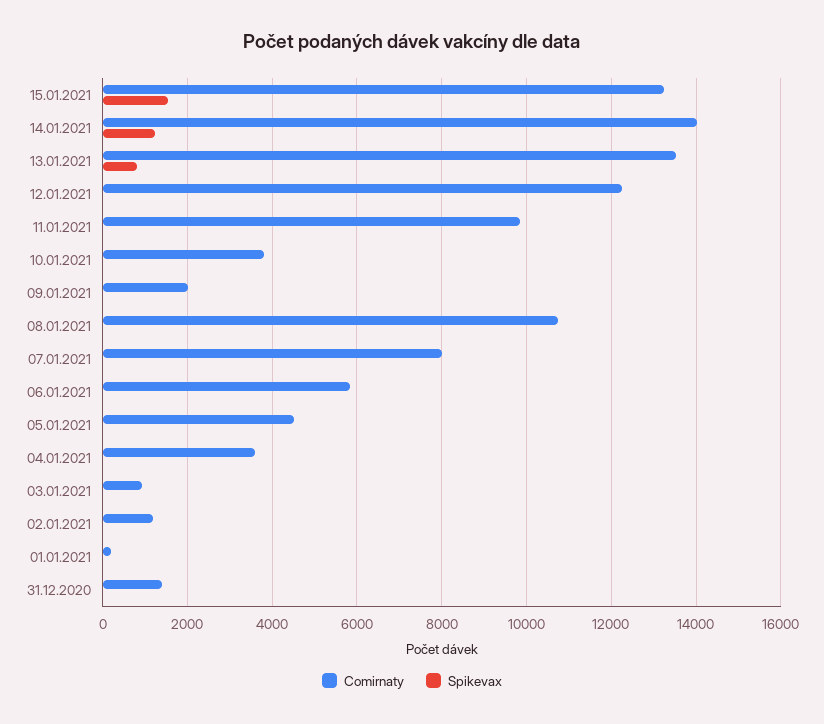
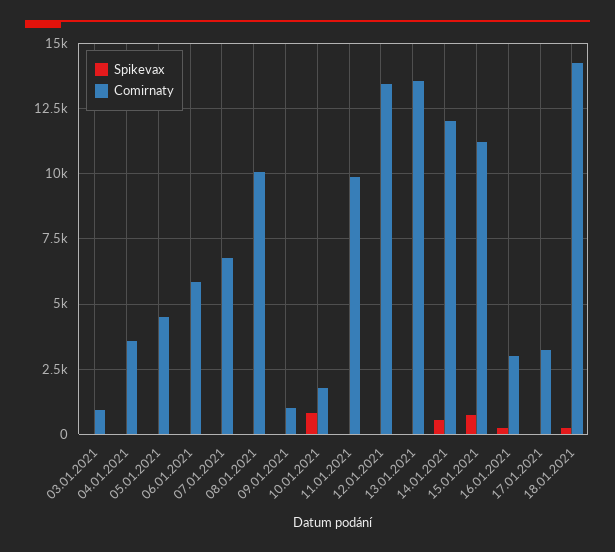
Comirnaty, 15.01.2021: 13200 -> 11250
Spikevax, 15.01.2021: 1600 -> 750
Comirnaty, 14.01.2021: 14000 -> 12000
Spikevax, 14.01.2021: 1200 -> 500
Spikevax, 13.01.2021: 800 -> 0
Comirnaty, 12.01.2021: 12200 -> 13500
Comirnaty, 10.01.2021: 3800 -> 1750
Spikevax, 10.01.2021: 0 -> 750
Comirnaty, 09.01.2021: 2000 -> 1000
Comirnaty, 08.01.2021: 10800 -> 10000
Comirnaty, 07.01.2021: 8000 -> 6750
Comirnaty, 02.01.2021: 1200 -> none
Spikevax, 02.01.2021: 0 -> none
Comirnaty, 01.01.2021: 200 -> none
Spikevax, 01.01.2021: 0 -> none
Comirnaty, 31.12.2020: 1400 -> none
Spikevax, 31.12.2020: 0 -> none
Spikevax, 16.01.2021: none -> 250
Comirnaty, 16.01.2021: none -> 3000
Spikevax, 17.01.2021: none -> 0
Comirnaty, 17.01.2021: none -> 3250
Spikevax, 18.01.2021: none -> 250
Comirnaty, 18.01.2021: none -> 14250

